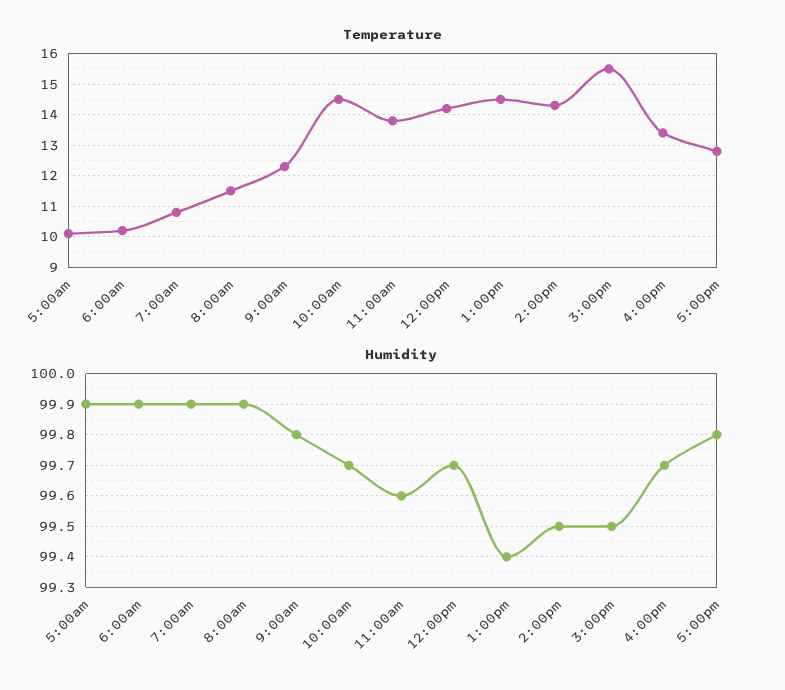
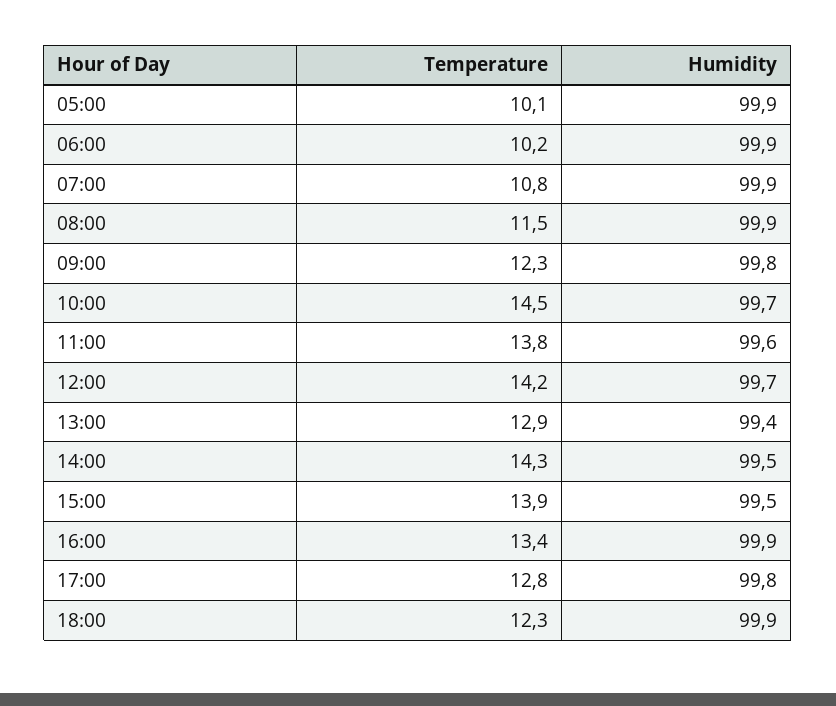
Temperature, 1:00pm: 14.5 -> 12.9
Temperature, 3:00pm: 15.5 -> 13.9
Humidity, 4:00pm: 99.7 -> 99.9
Temperature, 18:00: none -> 12.3
Humidity, 18:00: none -> 99.9

